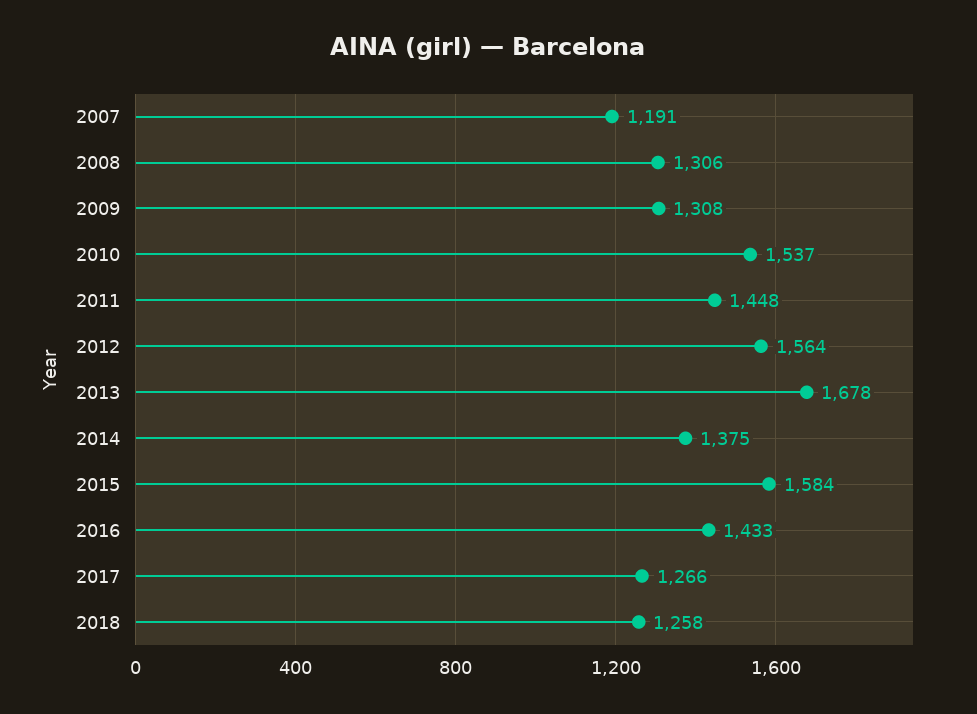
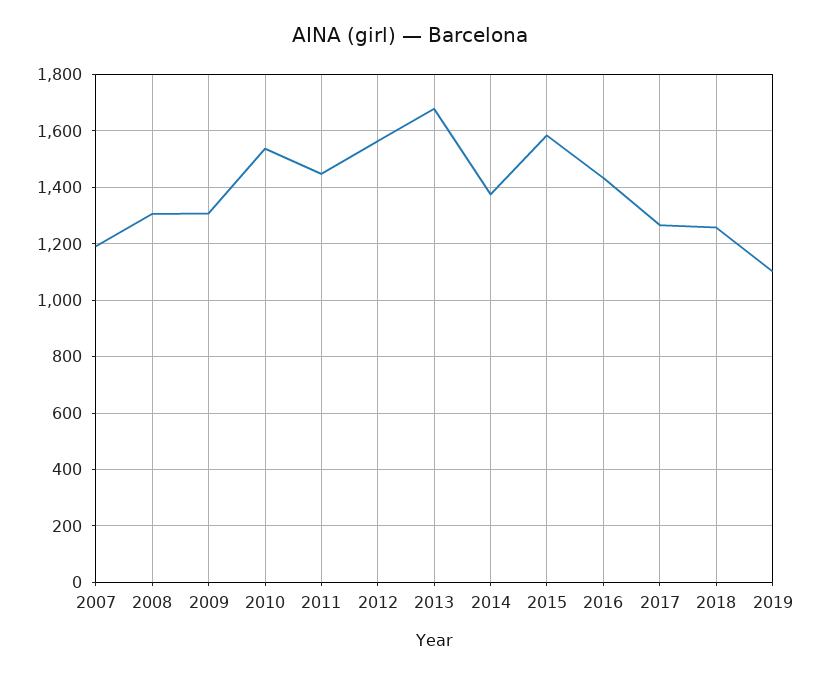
2019: none -> 1100

